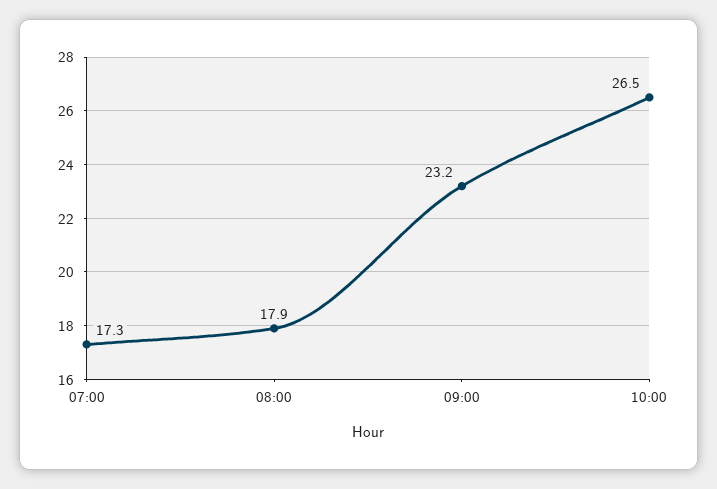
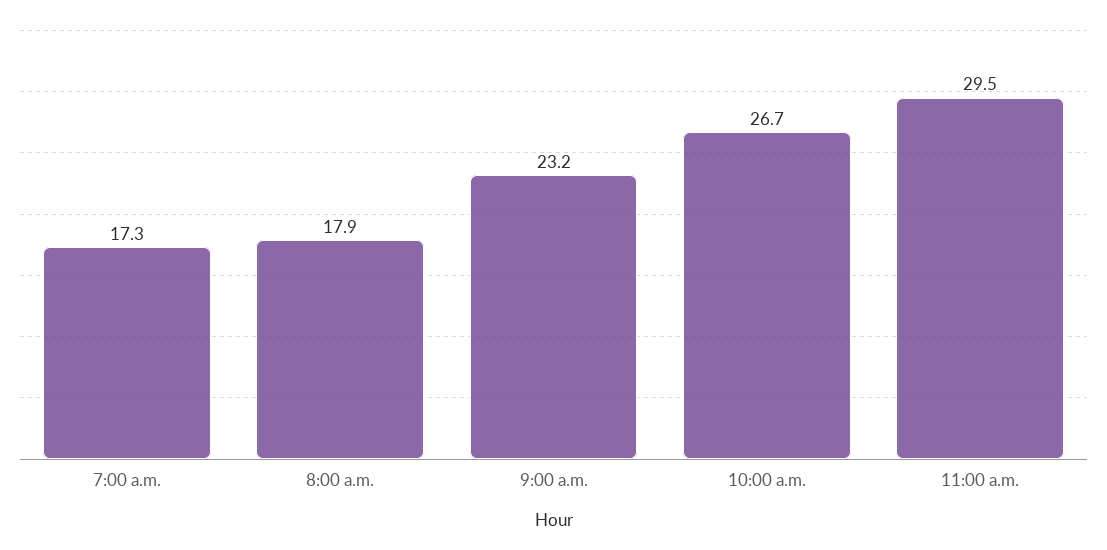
10:00: 26.5 -> 26.7
11:00 a.m.: none -> 29.5

